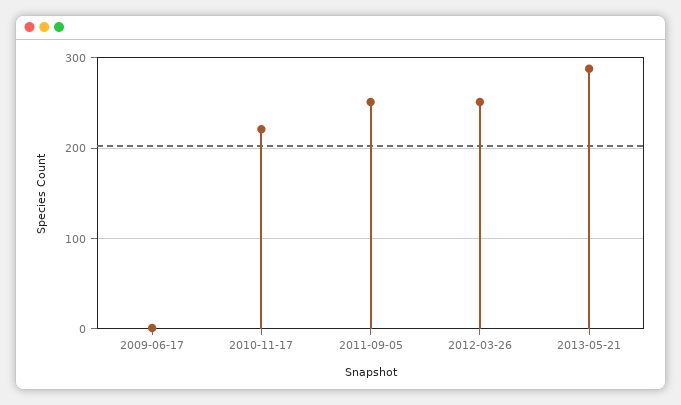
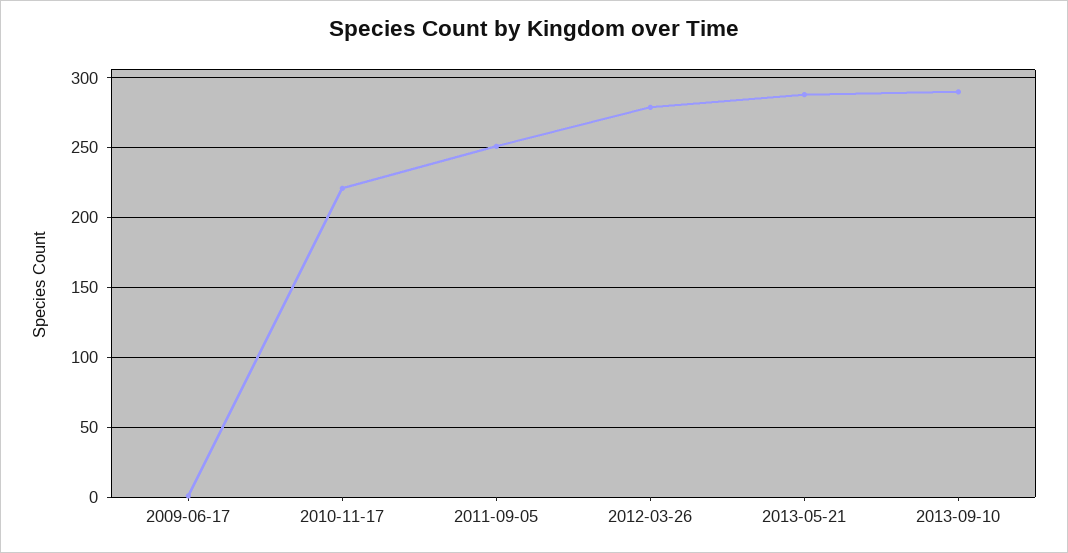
2012-03-26: 250 -> 280
2013-09-10: none -> 290

